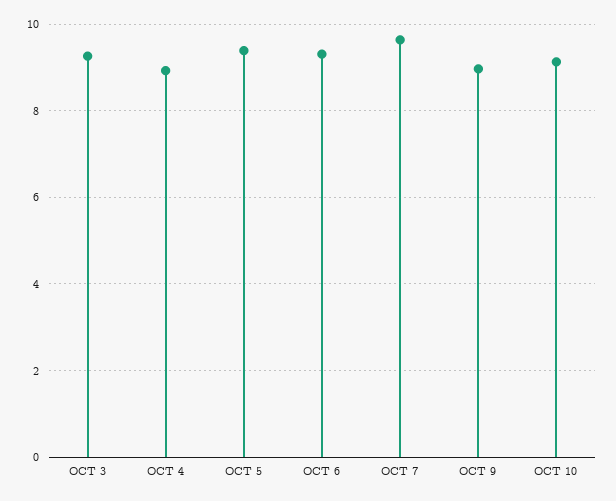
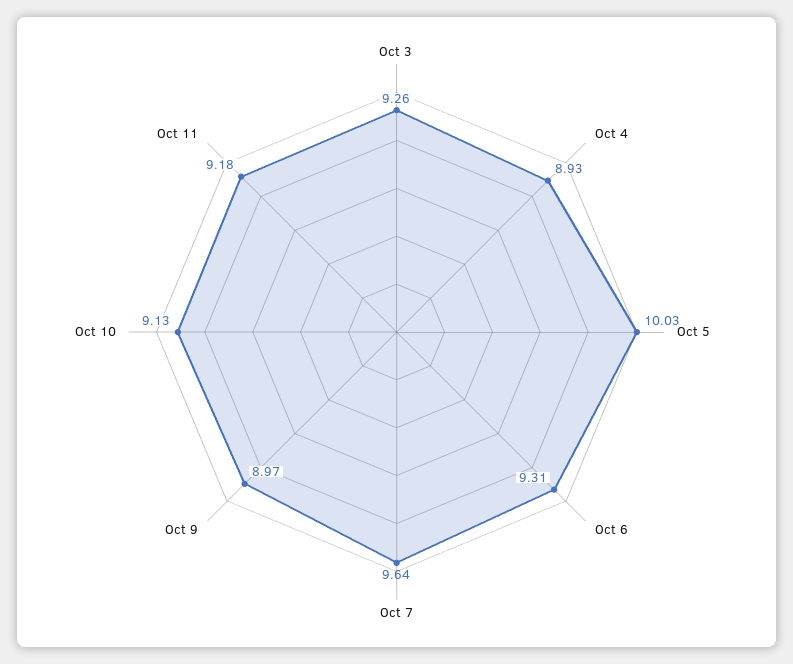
OCT 5: 9.4 -> 10.03
Oct 11: none -> 9.18

